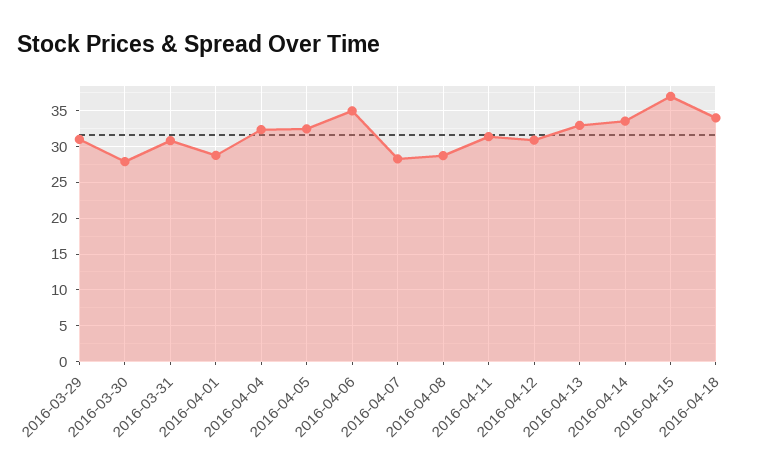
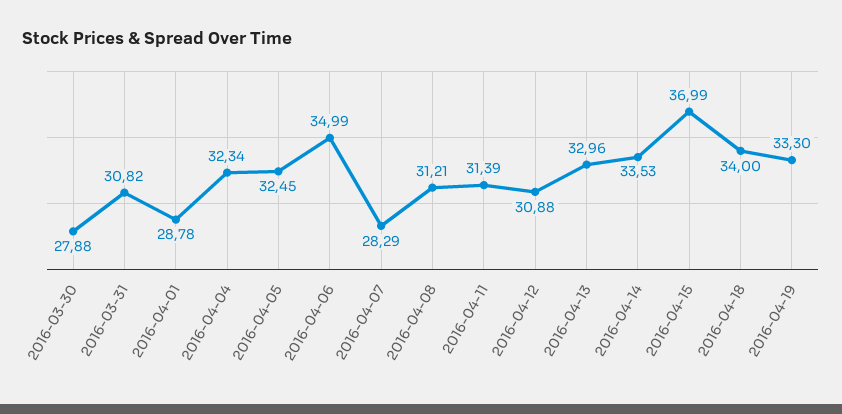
2016-03-29: 31 -> none
2016-04-08: 29 -> 31.21
2016-04-19: none -> 33.3

